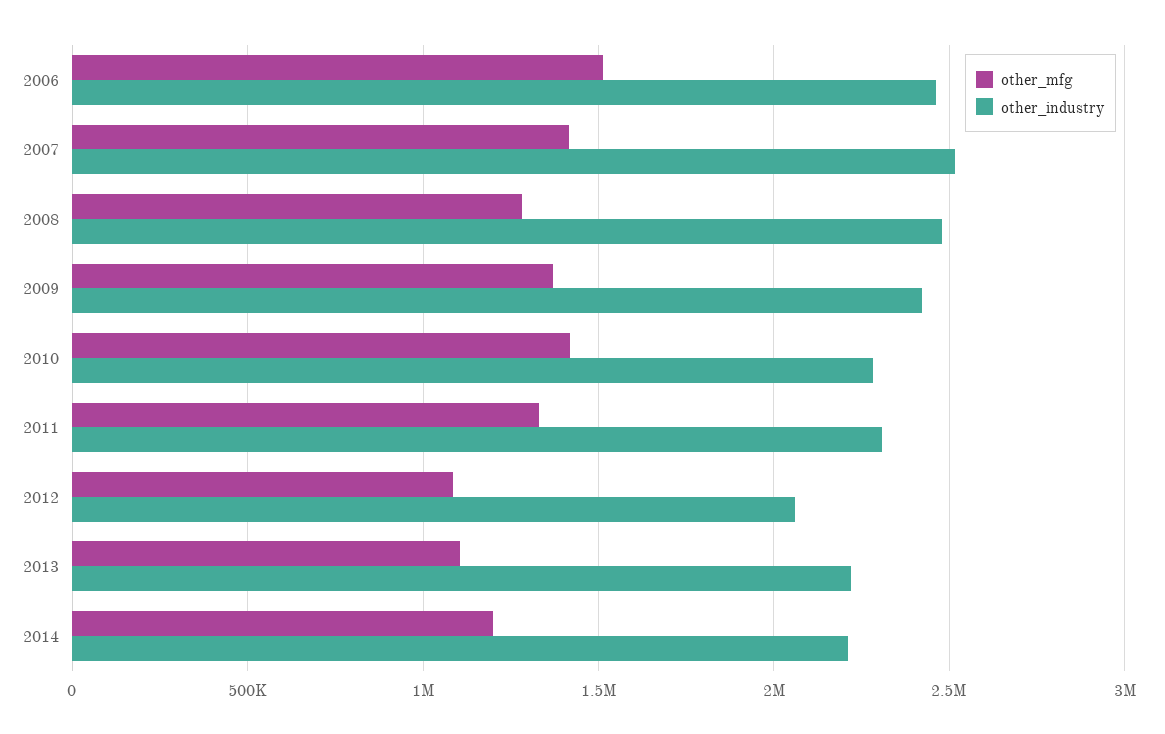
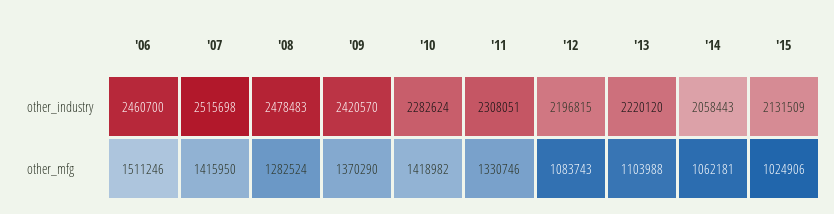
other_industry, 2012: 2050000 -> 2196815
other_mfg, 2014: 1200000 -> 1062181
other_industry, 2014: 2200000 -> 2058443
other_industry, '15: none -> 2131509
other_mfg, '15: none -> 1024906

